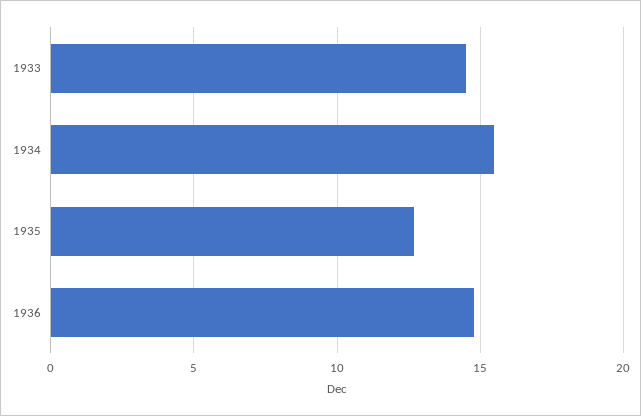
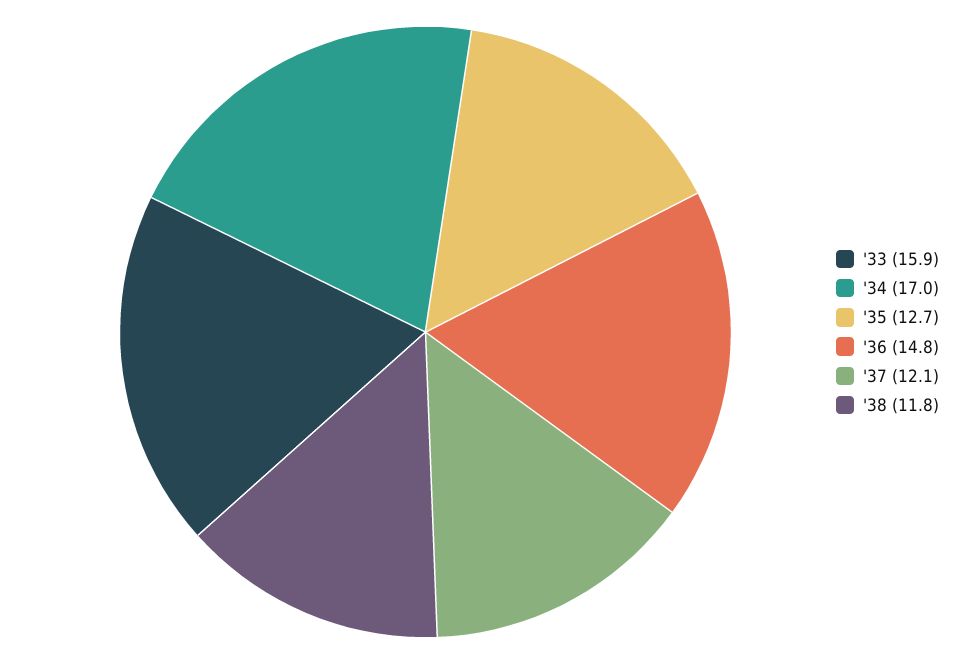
1933: 14.5 -> 15.9
1934: 15.5 -> 17
'37: none -> 12.1
'38: none -> 11.8

